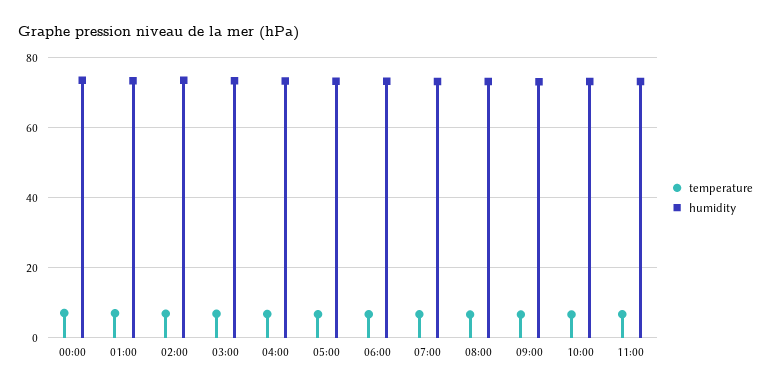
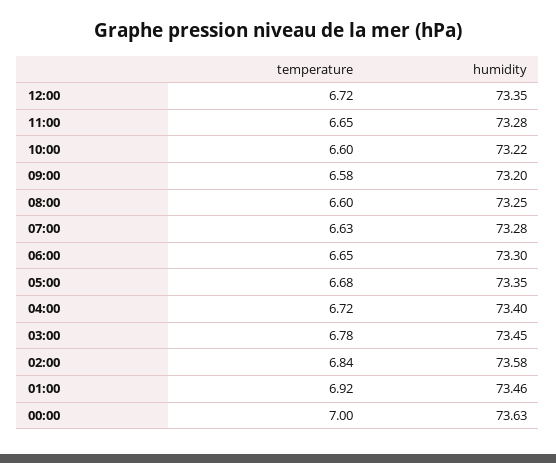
temperature, 12:00: none -> 6.72
humidity, 12:00: none -> 73.35

